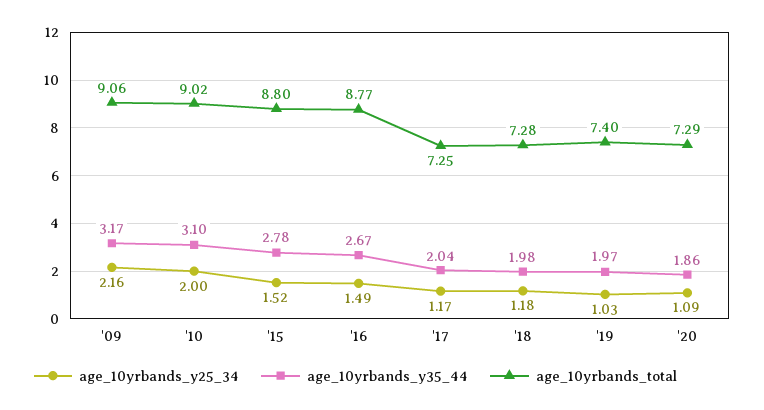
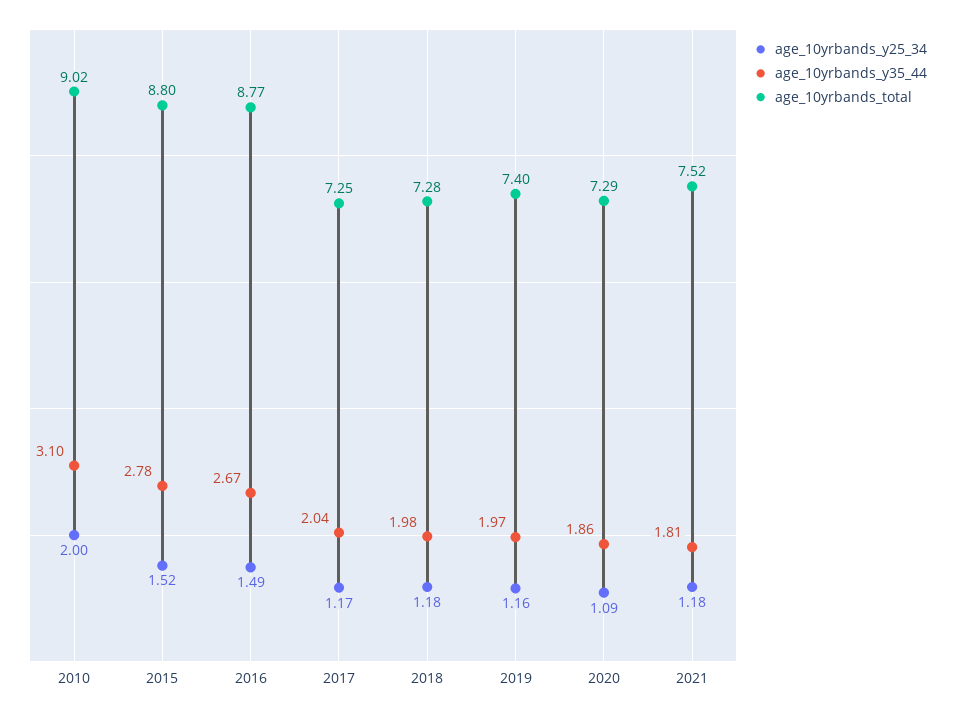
age_10yrbands_y25_34, '09: 2.16 -> none
age_10yrbands_y35_44, '09: 3.17 -> none
age_10yrbands_total, '09: 9.06 -> none
age_10yrbands_y25_34, '19: 1.03 -> 1.16
age_10yrbands_y25_34, 2021: none -> 1.18
age_10yrbands_y35_44, 2021: none -> 1.81
age_10yrbands_total, 2021: none -> 7.52

